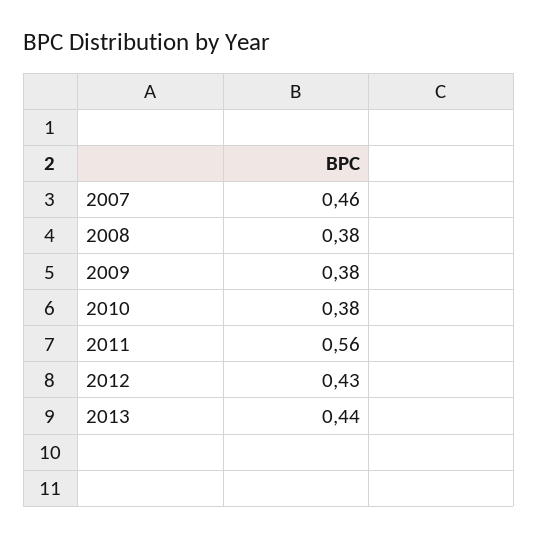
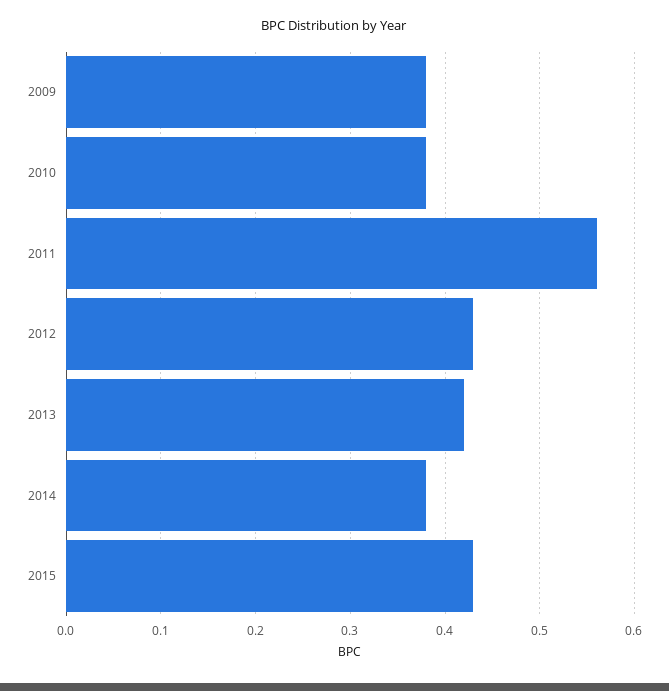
2007: 0.46 -> none
2008: 0.38 -> none
2013: 0.44 -> 0.42
2014: none -> 0.38
2015: none -> 0.43

